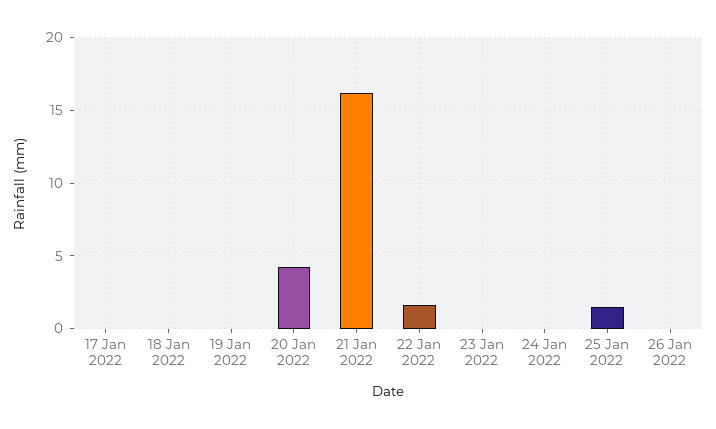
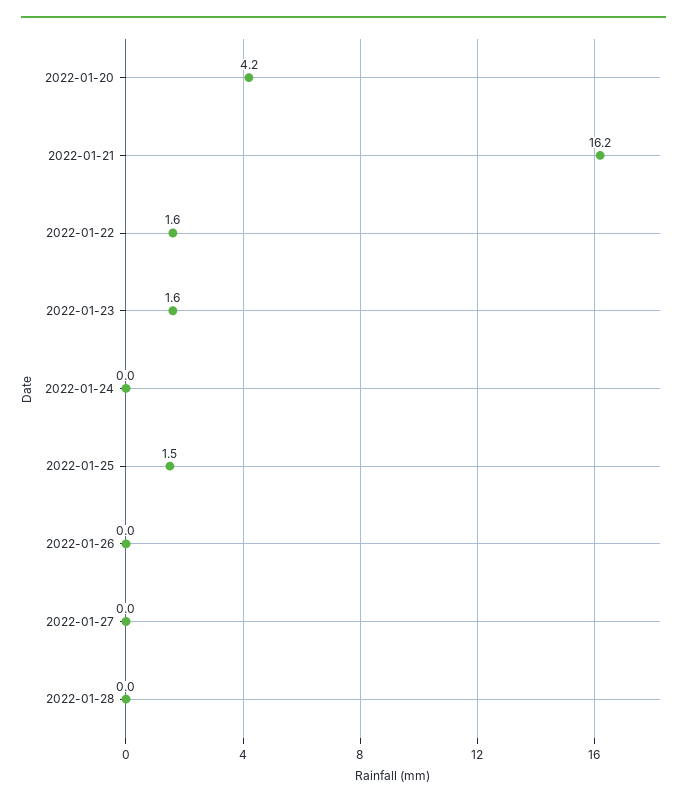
17 Jan 2022: 0 -> none
18 Jan 2022: 0 -> none
19 Jan 2022: 0 -> none
23 Jan 2022: 0 -> 1.6
2022-01-27: none -> 0
2022-01-28: none -> 0

